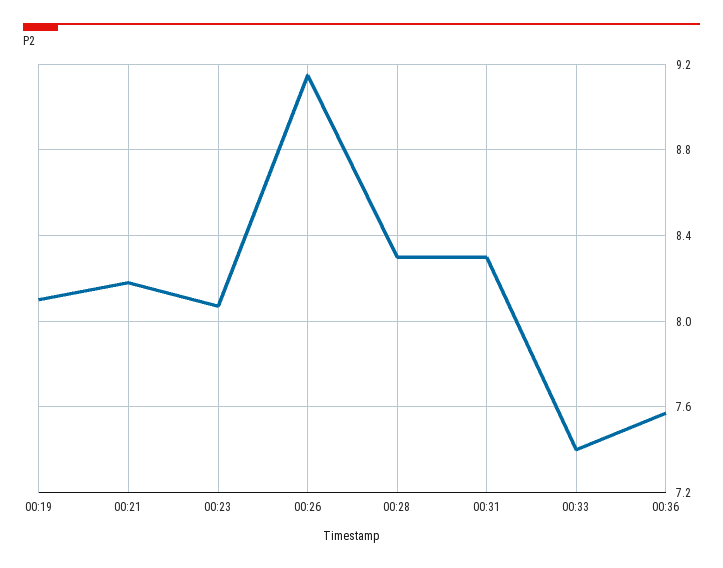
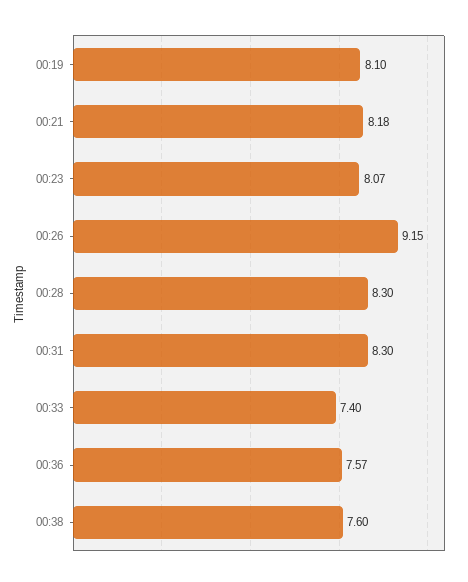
00:38: none -> 7.6

